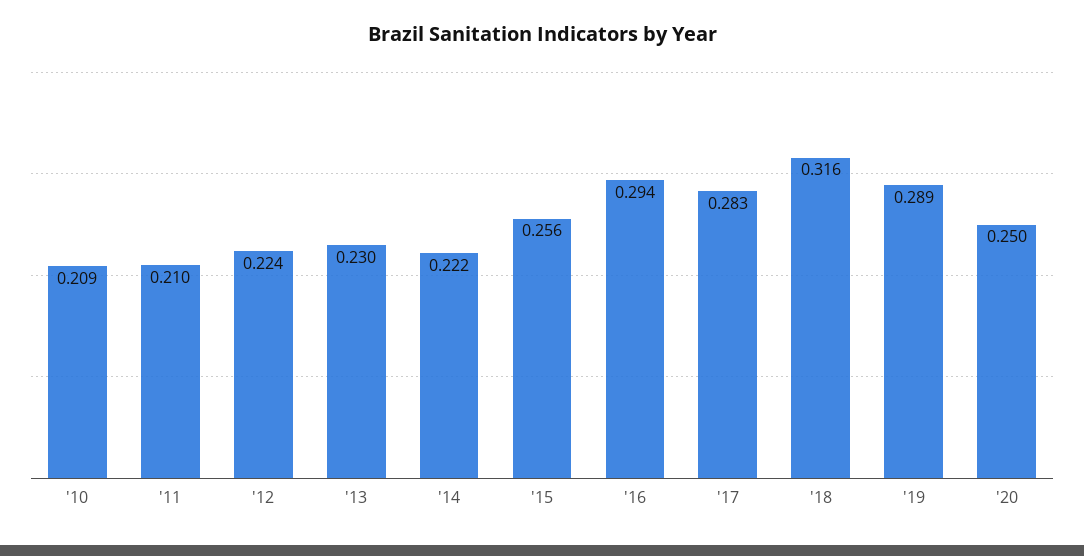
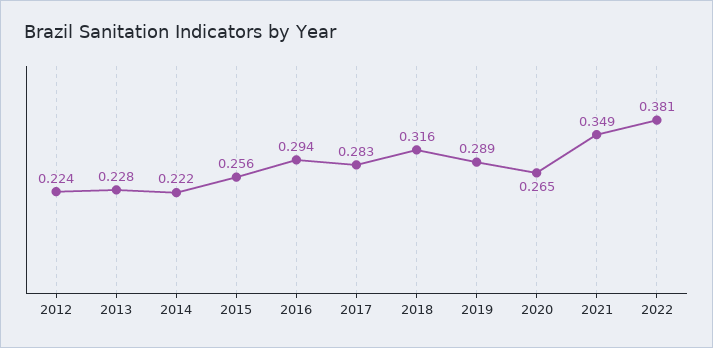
'10: 0.209 -> none
'11: 0.21 -> none
'13: 0.23 -> 0.228
'20: 0.25 -> 0.265
2021: none -> 0.349
2022: none -> 0.381

